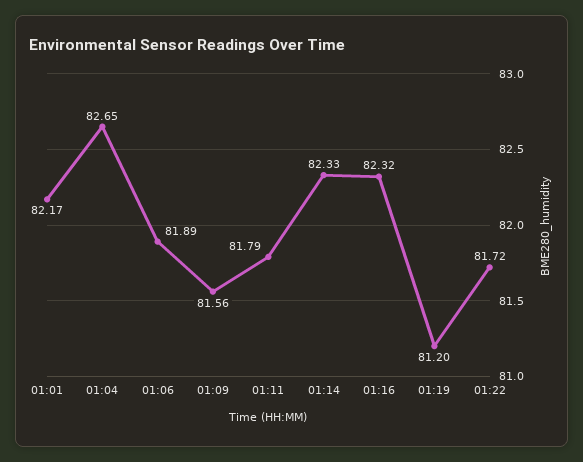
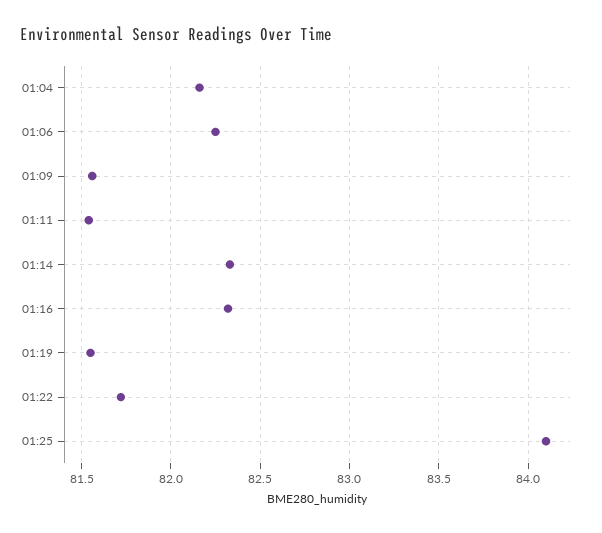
01:01: 82.17 -> none
01:04: 82.65 -> 82.15
01:06: 81.89 -> 82.25
01:11: 81.79 -> 81.55
01:19: 81.2 -> 81.55
01:25: none -> 84.1

